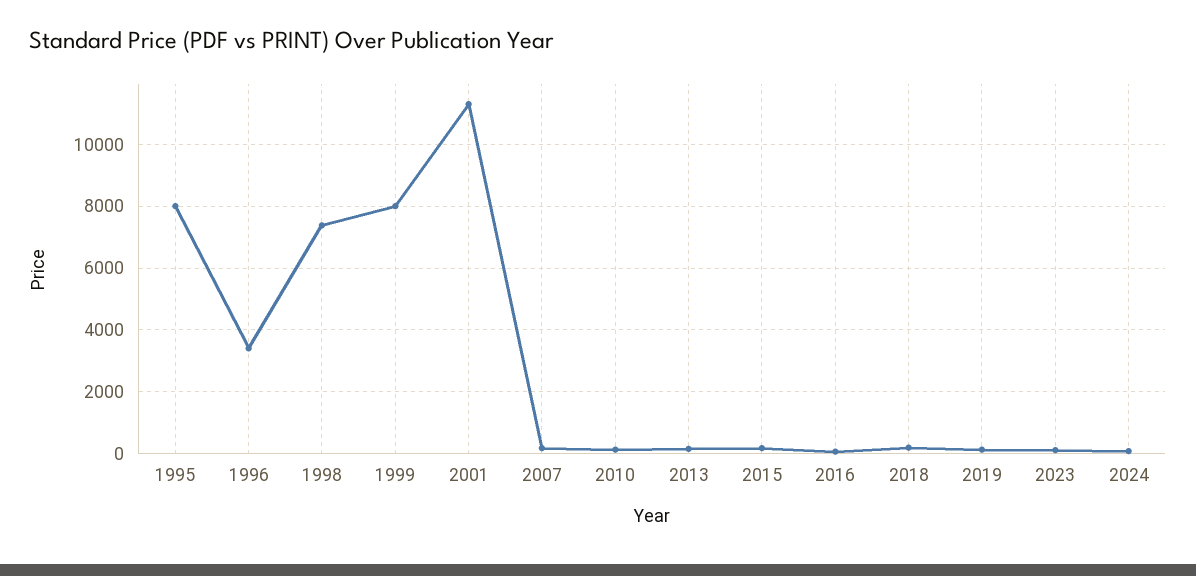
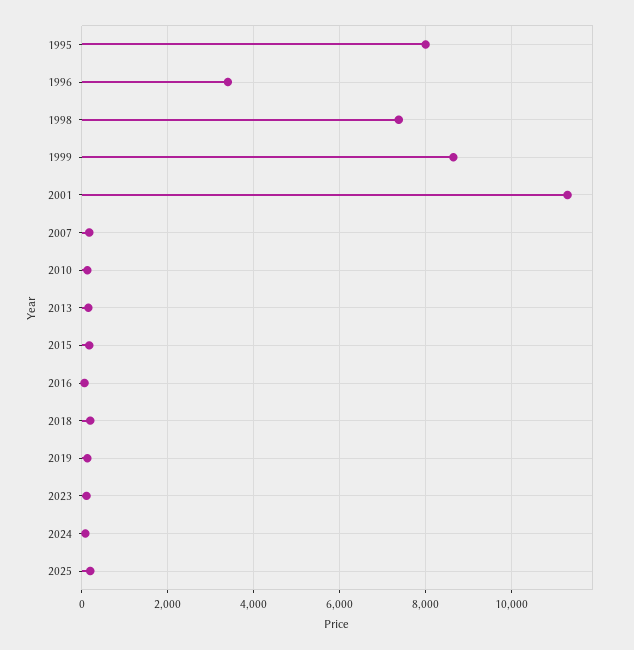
1999: 8000 -> 8600
2025: none -> 200

